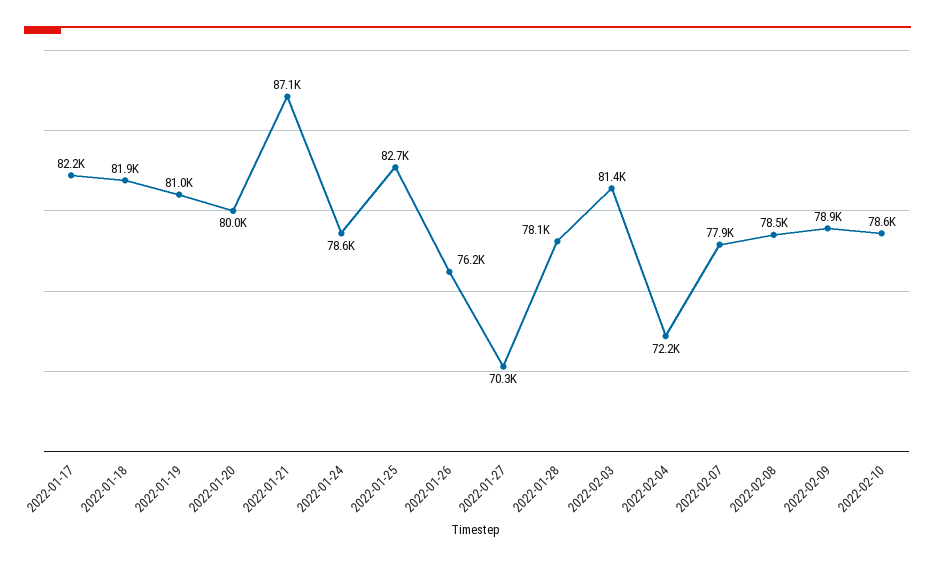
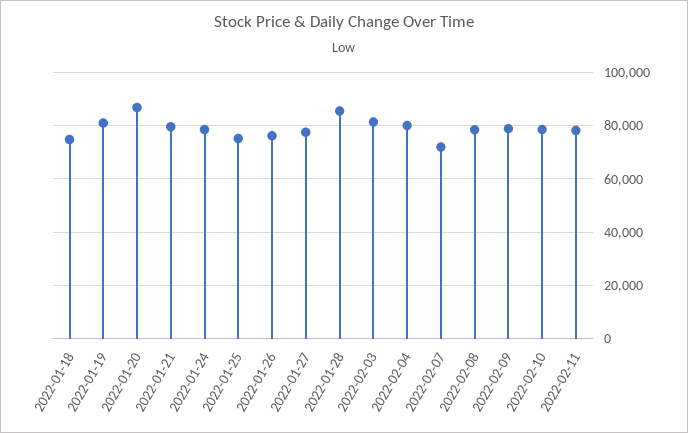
2022-01-17: 82200 -> none
2022-01-18: 81900 -> 75000
2022-01-20: 80000 -> 87500
2022-01-21: 87100 -> 80000
2022-01-25: 82700 -> 75000
2022-01-27: 70300 -> 77500
2022-01-28: 78100 -> 85000
2022-02-04: 72200 -> 80000
2022-02-07: 77900 -> 72500
2022-02-11: none -> 77500

